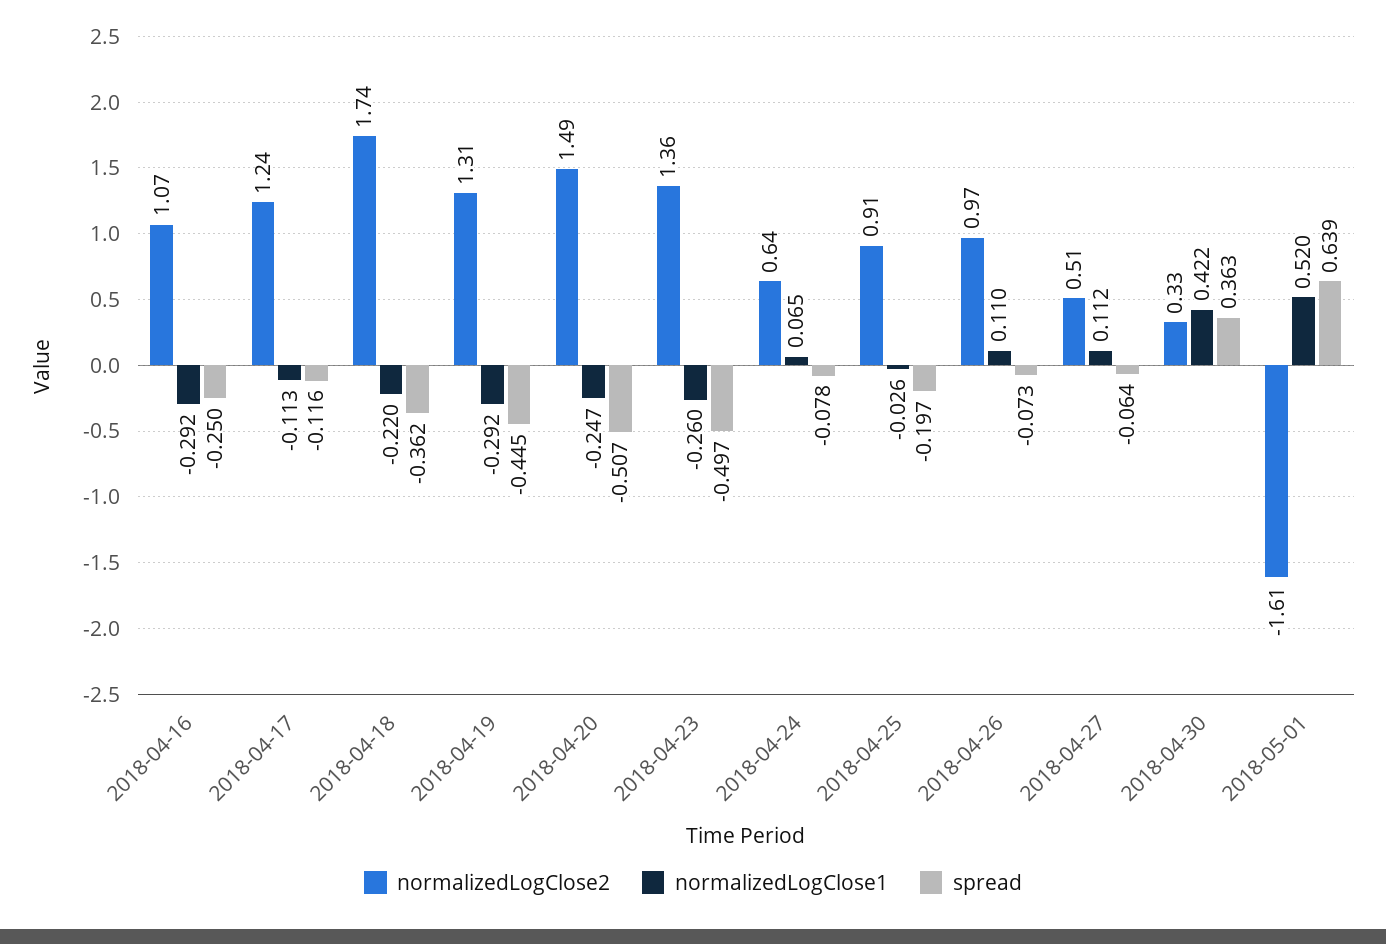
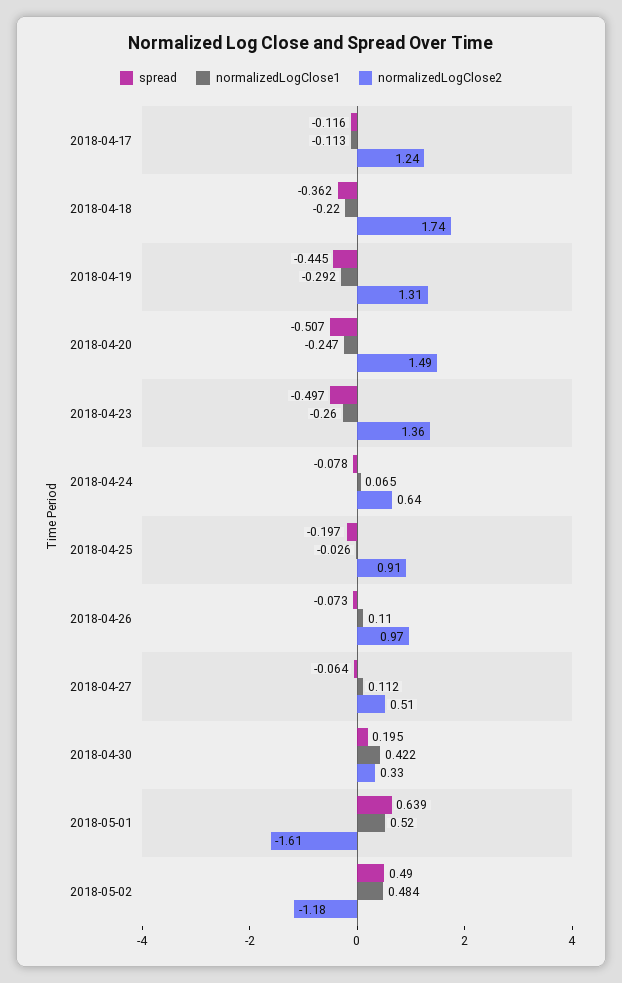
normalizedLogClose2, 2018-04-16: 1.07 -> none
normalizedLogClose1, 2018-04-16: -0.292 -> none
spread, 2018-04-16: -0.25 -> none
spread, 2018-04-30: 0.363 -> 0.195
spread, 2018-05-02: none -> 0.49
normalizedLogClose1, 2018-05-02: none -> 0.484
normalizedLogClose2, 2018-05-02: none -> -1.18

